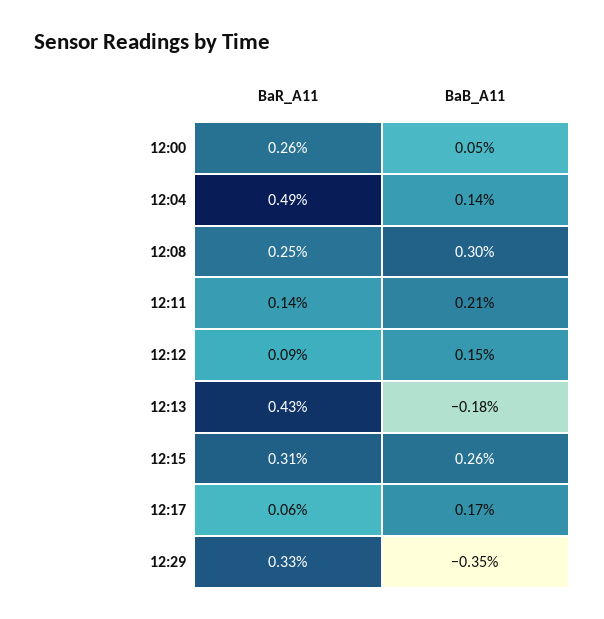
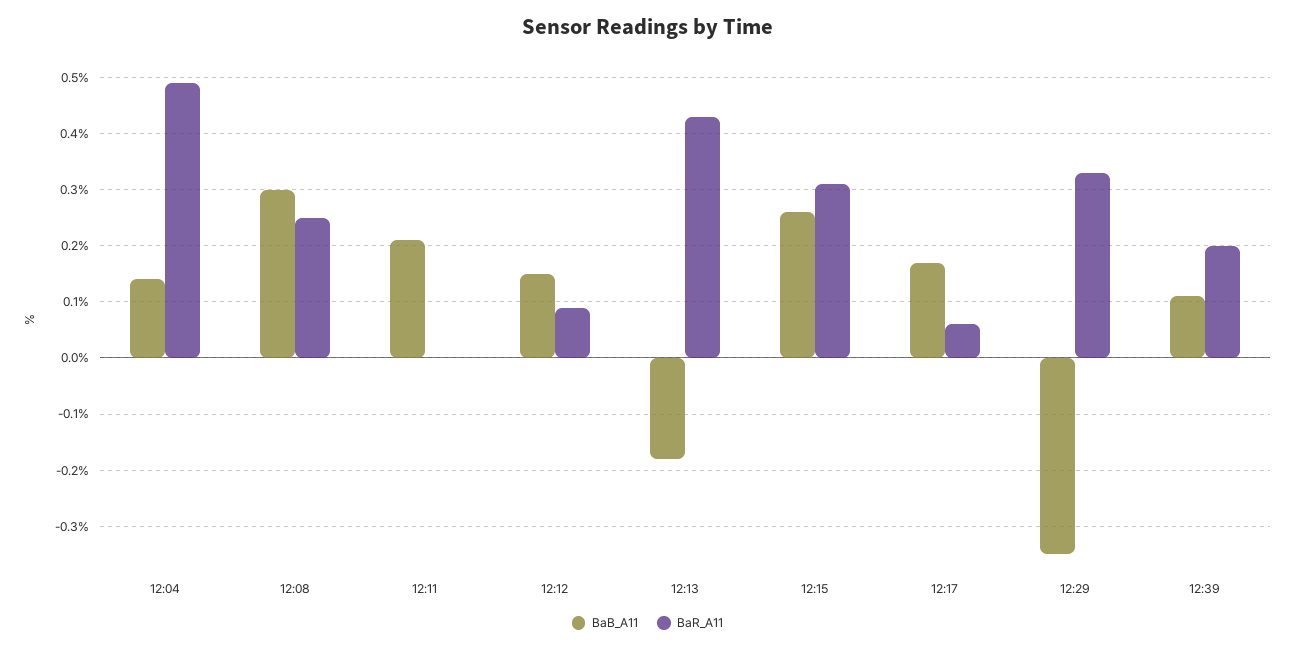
BaR_A11, 12:00: 0.26 -> none
BaB_A11, 12:00: 0.05 -> none
BaR_A11, 12:11: 0.14 -> 0
BaB_A11, 12:39: none -> 0.1
BaR_A11, 12:39: none -> 0.2

